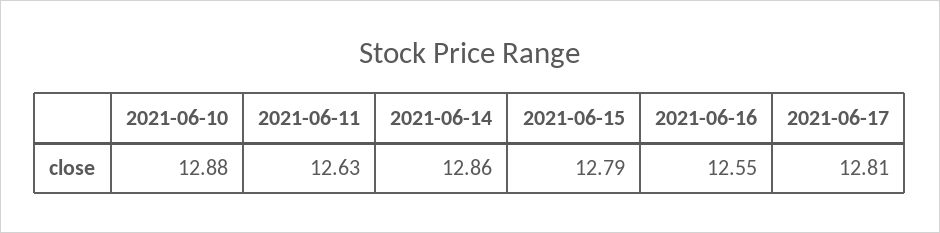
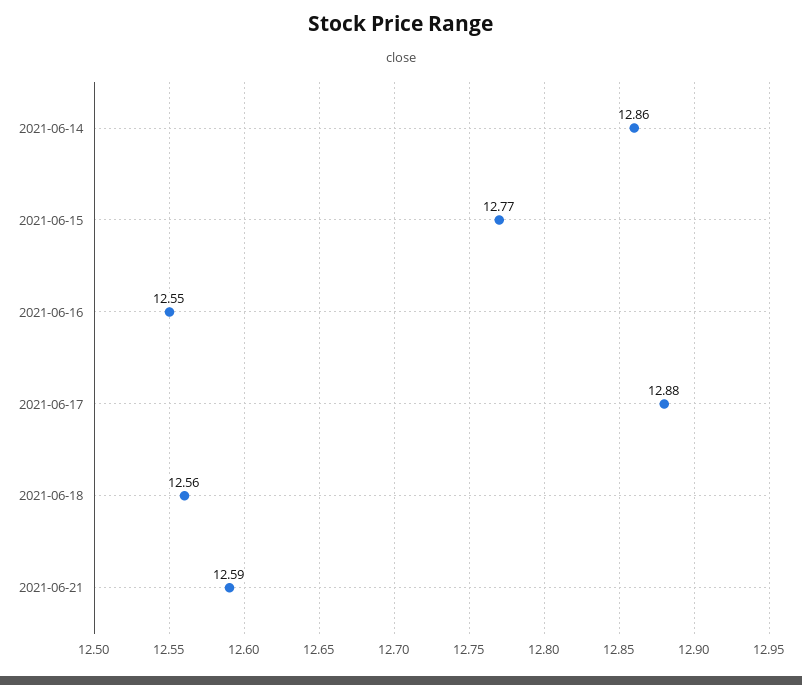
2021-06-10: 12.88 -> none
2021-06-11: 12.63 -> none
2021-06-15: 12.79 -> 12.77
2021-06-17: 12.81 -> 12.88
2021-06-18: none -> 12.56
2021-06-21: none -> 12.59

